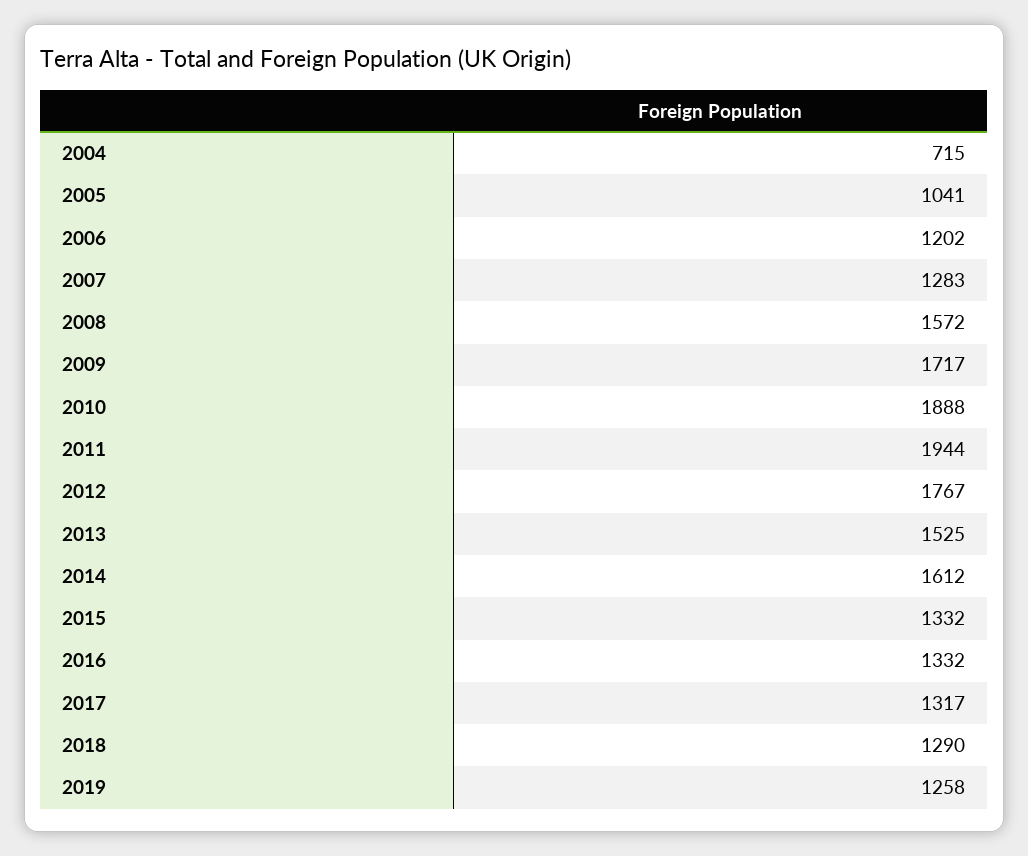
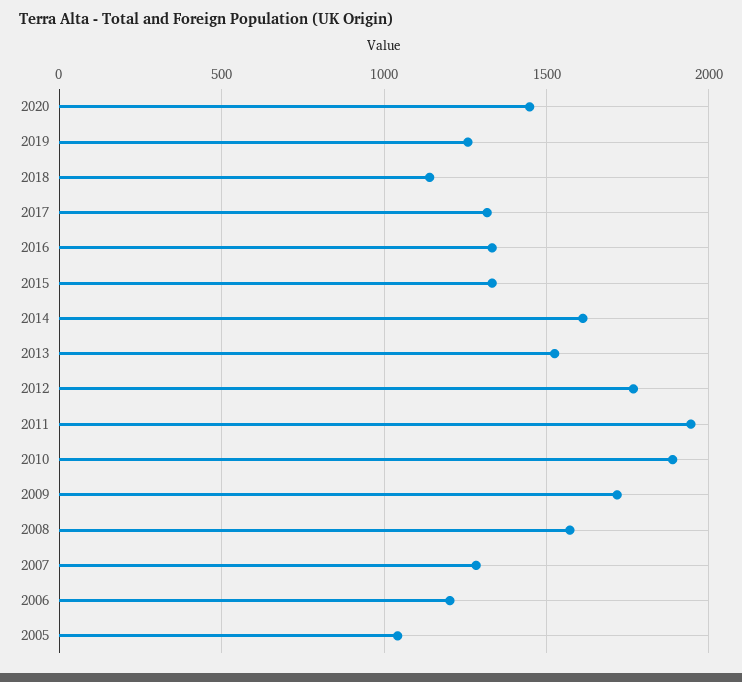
2004: 715 -> none
2018: 1290 -> 1150
2020: none -> 1450

